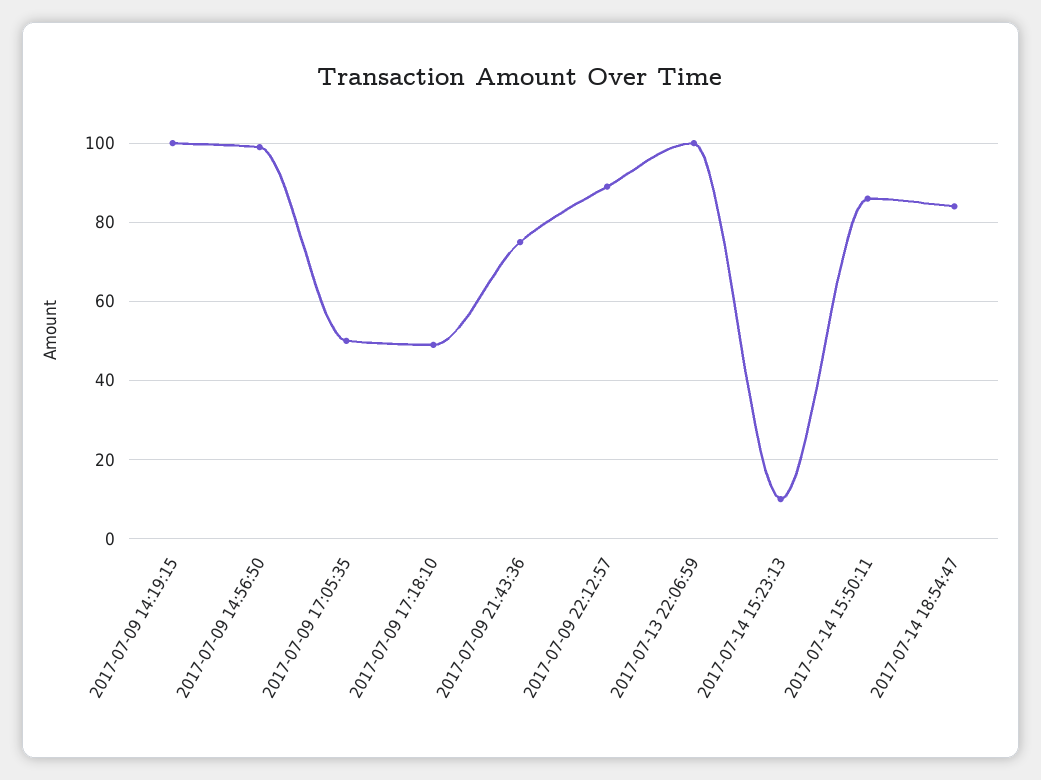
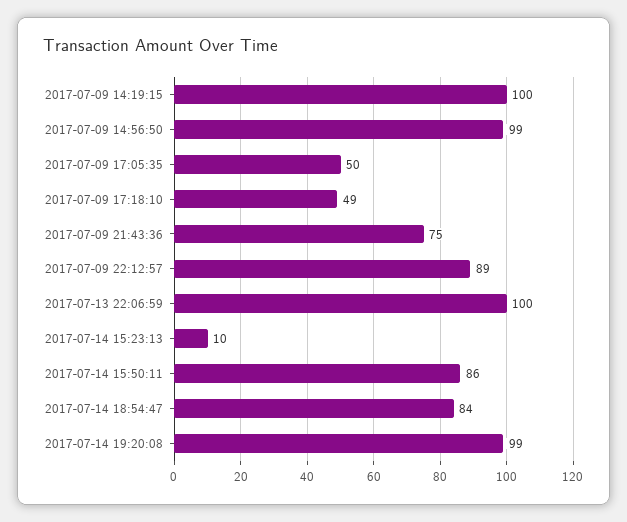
2017-07-14 19:20:08: none -> 99

